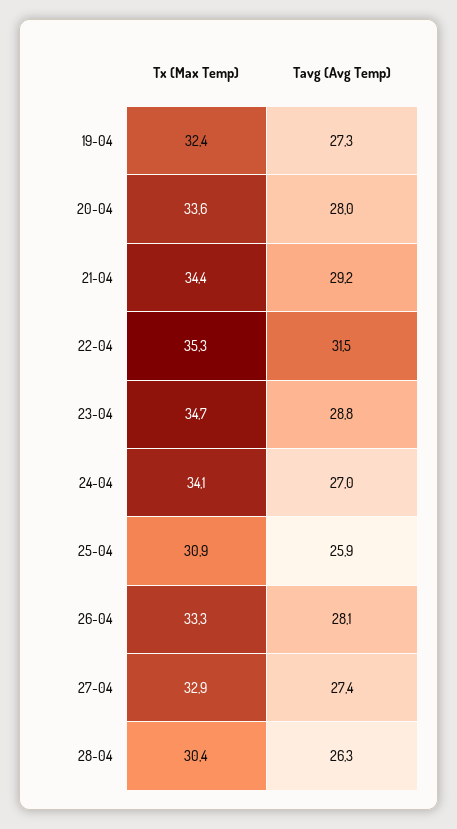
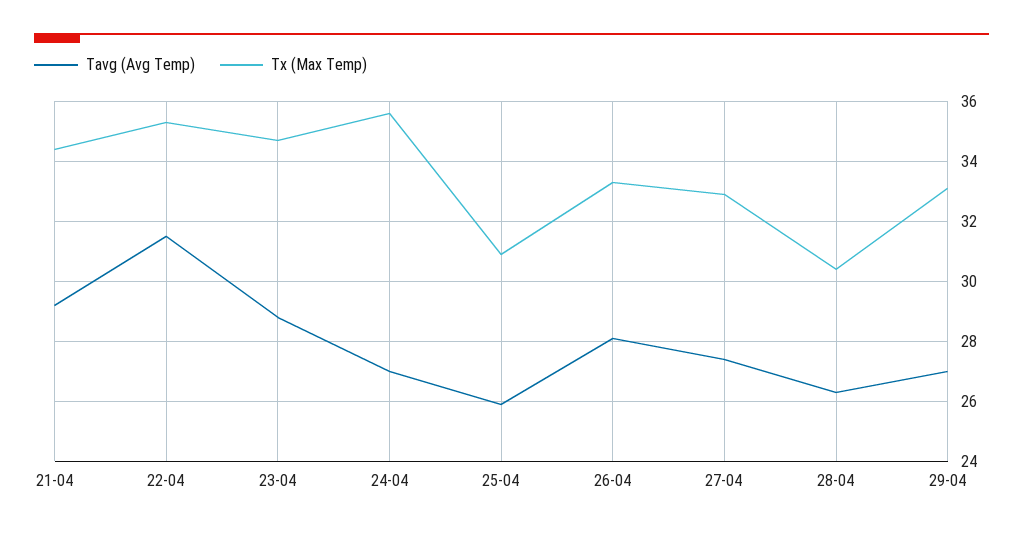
Tx (Max Temp), 19-04: 32.4 -> none
Tavg (Avg Temp), 19-04: 27.3 -> none
Tx (Max Temp), 20-04: 33.6 -> none
Tavg (Avg Temp), 20-04: 28 -> none
Tx (Max Temp), 24-04: 34.1 -> 35.5
Tavg (Avg Temp), 29-04: none -> 27
Tx (Max Temp), 29-04: none -> 33

